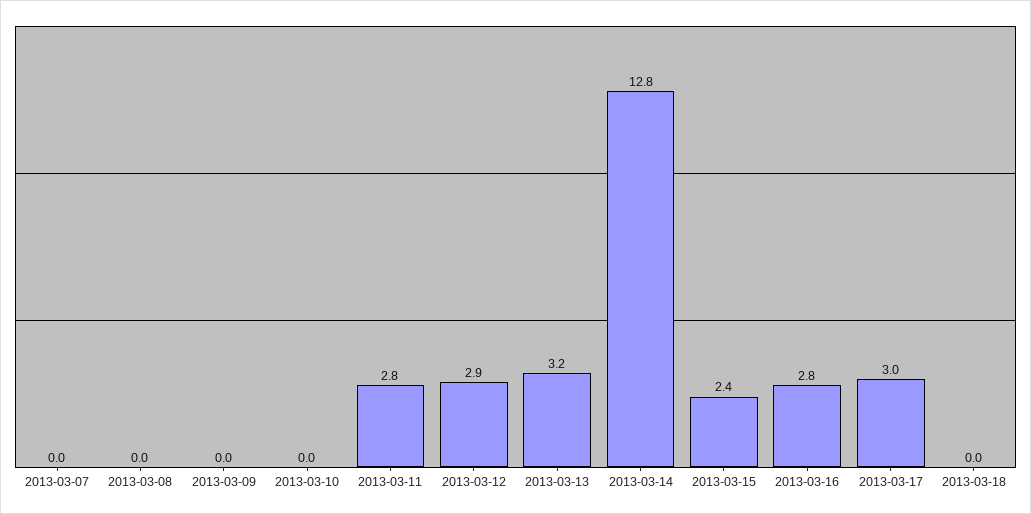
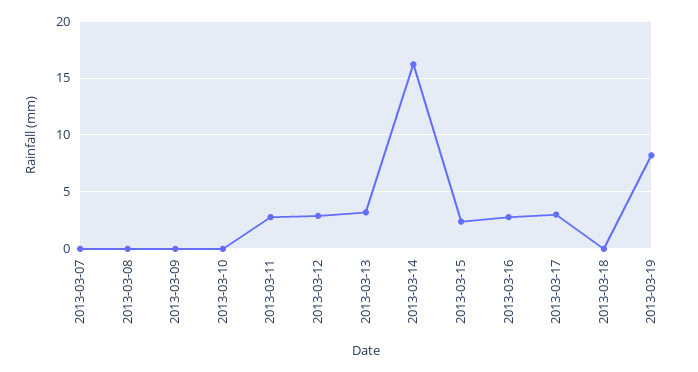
2013-03-14: 12.8 -> 16
2013-03-19: none -> 8

